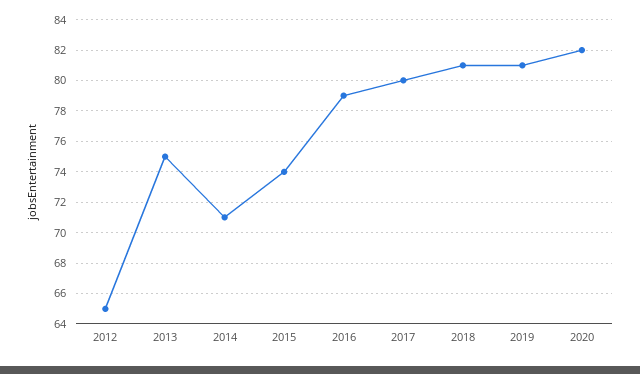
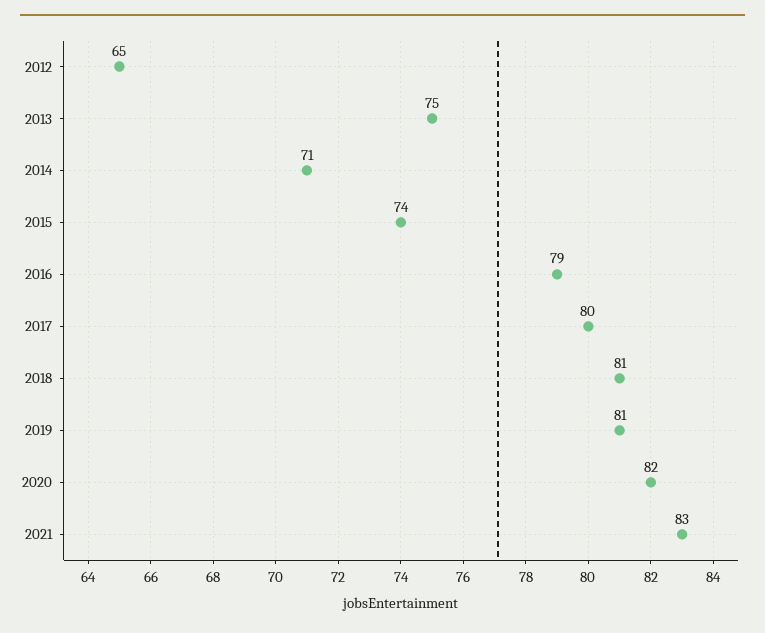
2021: none -> 83

